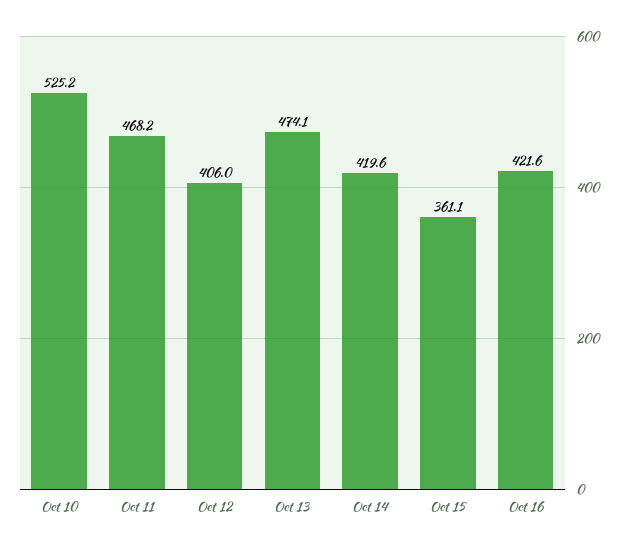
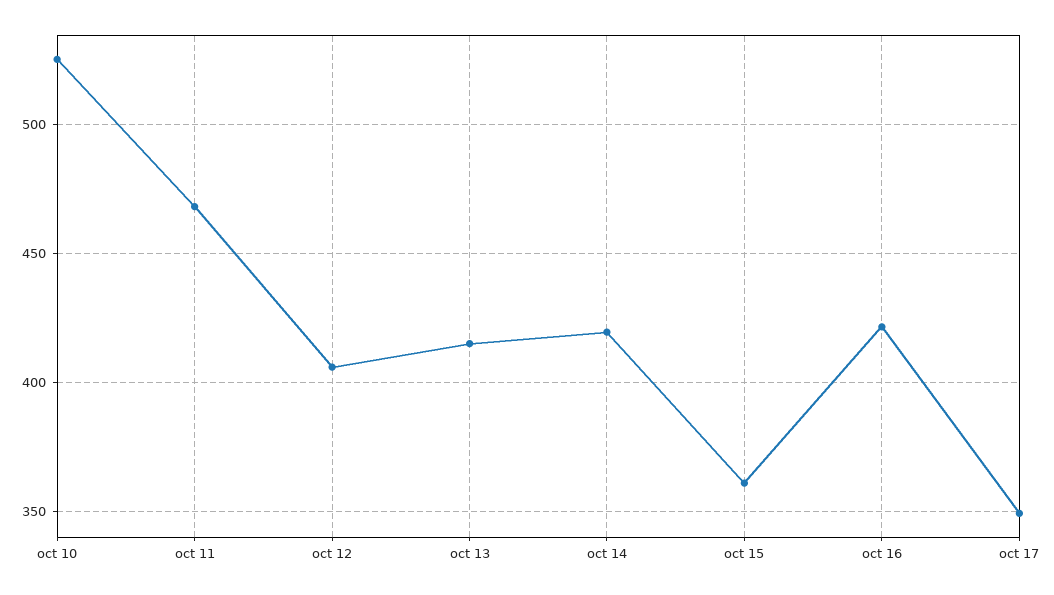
Oct 13: 474.1 -> 415
oct 17: none -> 350

